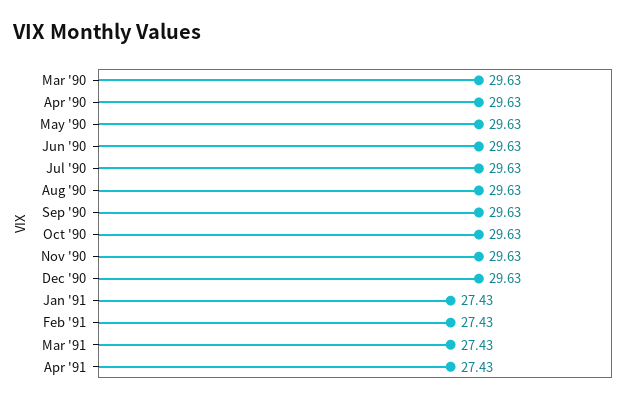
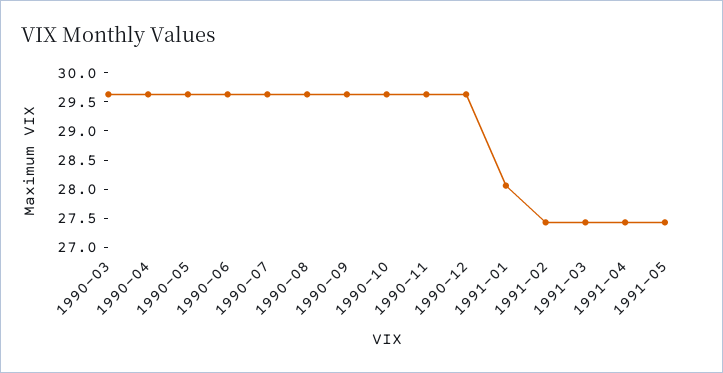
Jan '91: 27.43 -> 28
1991-05: none -> 27.5

